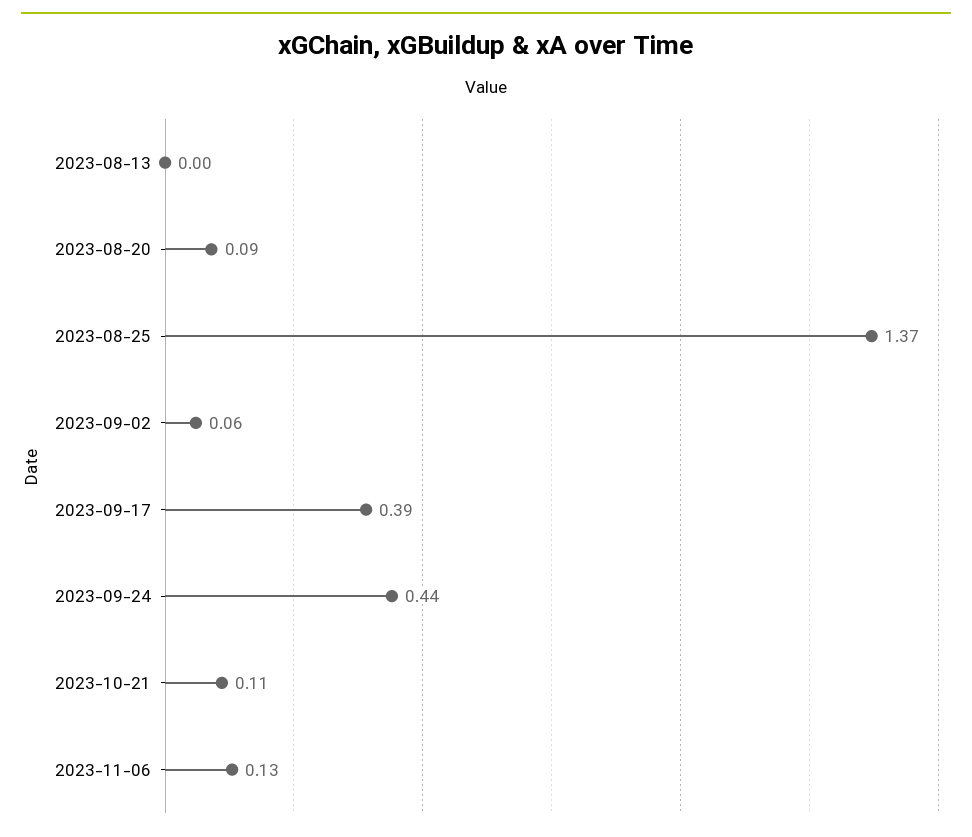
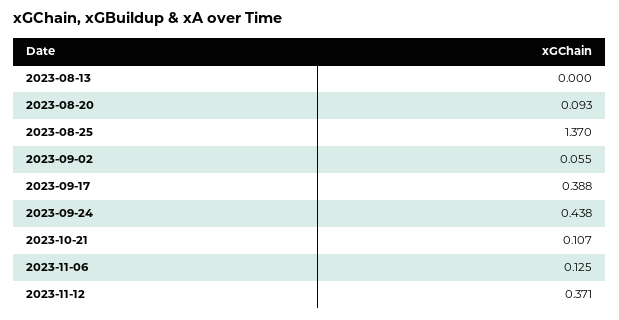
2023-11-12: none -> 0.371

